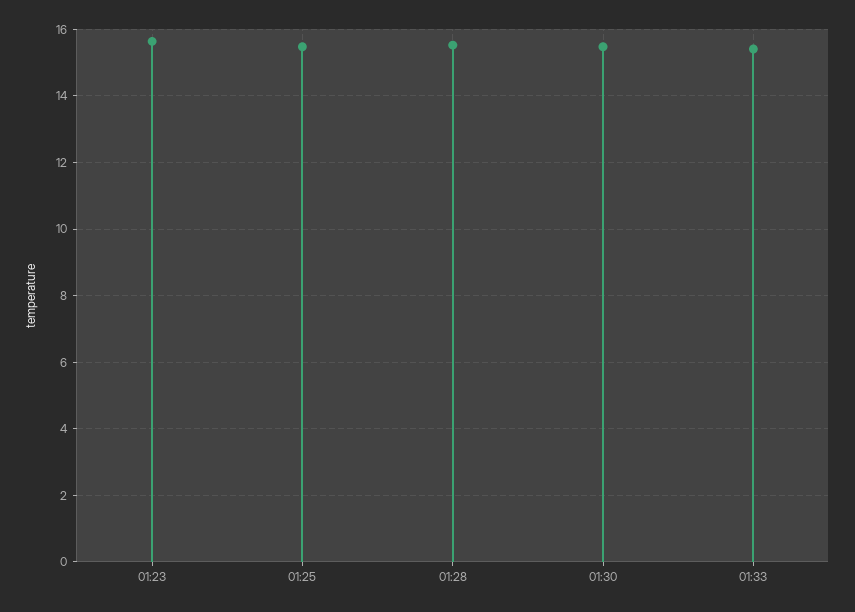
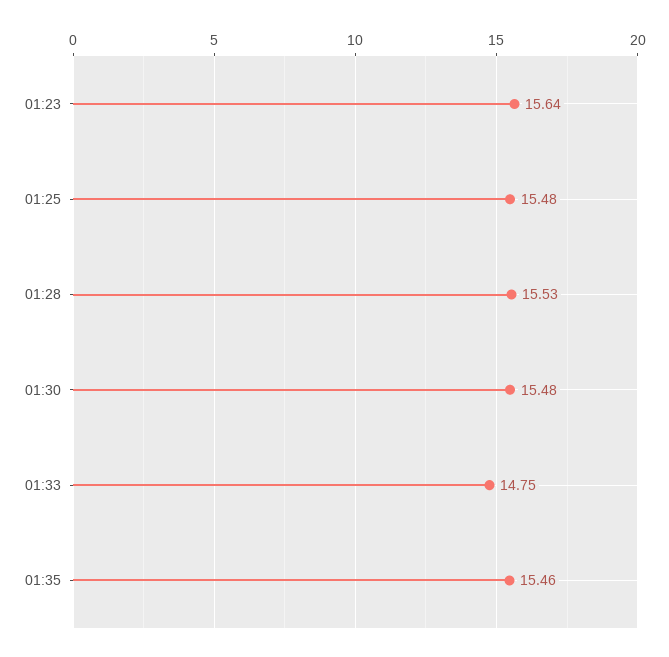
01:33: 15.4 -> 14.75
01:35: none -> 15.46

